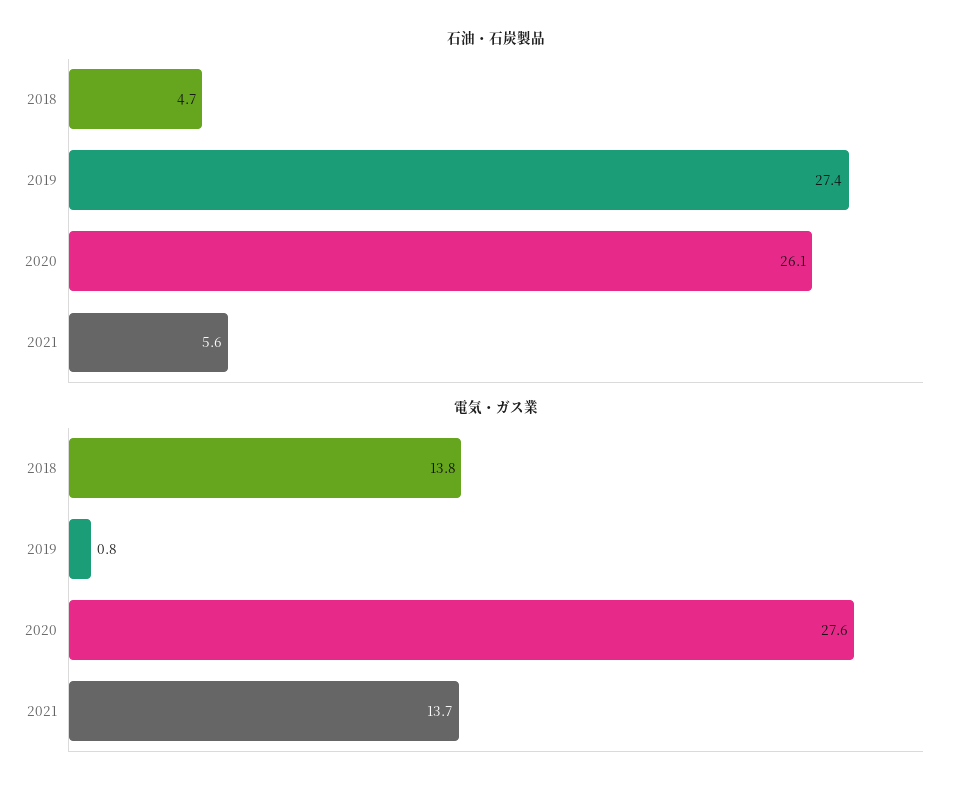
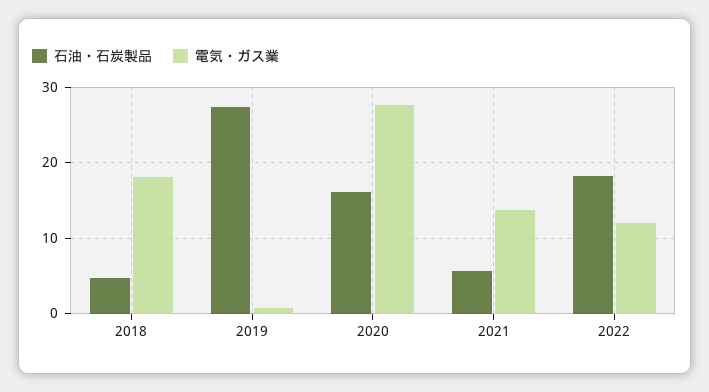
石油・石炭製品, 2020: 26.1 -> 16
電気・ガス業, 2018: 13.8 -> 18
石油・石炭製品, 2022: none -> 18
電気・ガス業, 2022: none -> 12

